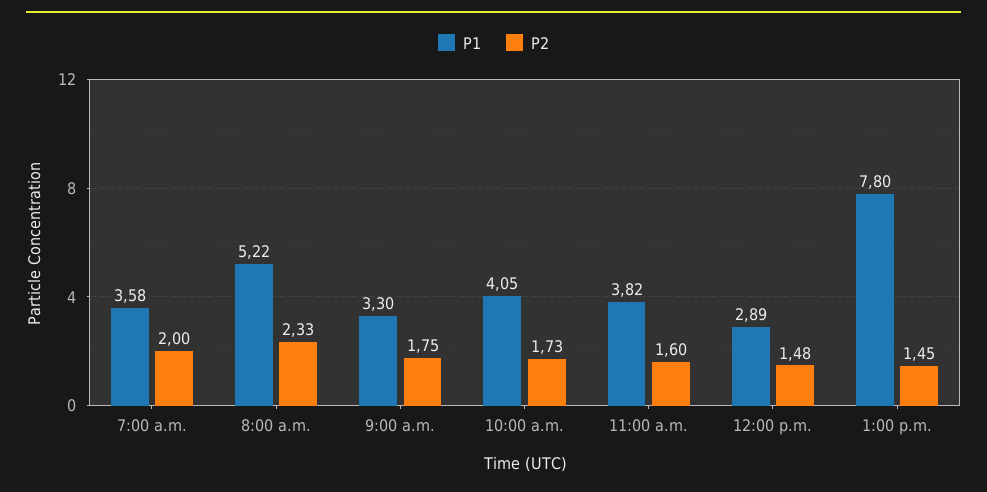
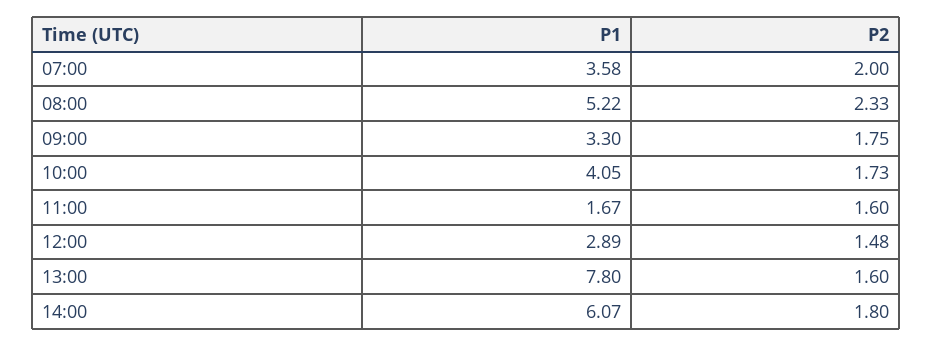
P1, 11:00 a.m.: 3.82 -> 1.67
P2, 1:00 p.m.: 1.45 -> 1.6
P1, 14:00: none -> 6.07
P2, 14:00: none -> 1.8

